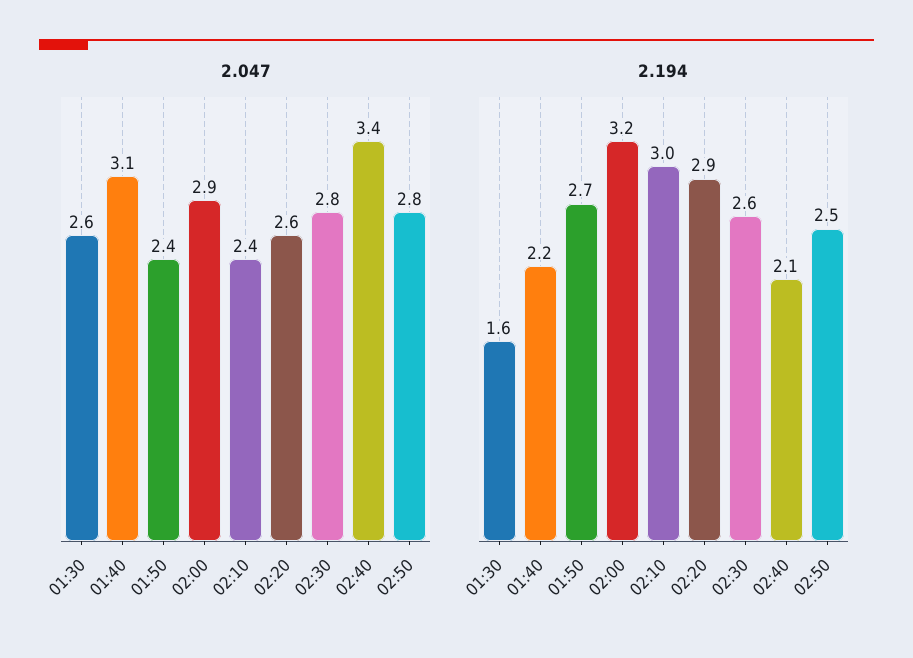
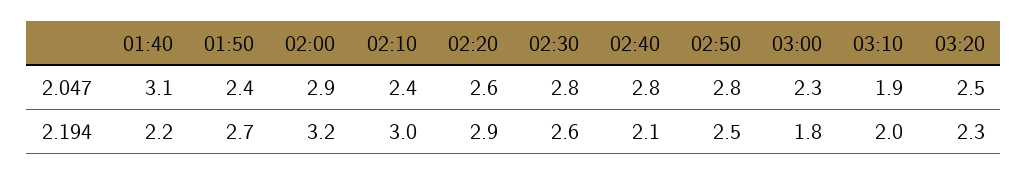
2.047, 01:30: 2.6 -> none
2.047, 02:40: 3.4 -> 2.8
2.194, 01:30: 1.6 -> none
2.047, 03:00: none -> 2.3
2.047, 03:10: none -> 1.9
2.047, 03:20: none -> 2.5
2.194, 03:00: none -> 1.8
2.194, 03:10: none -> 2
2.194, 03:20: none -> 2.3

